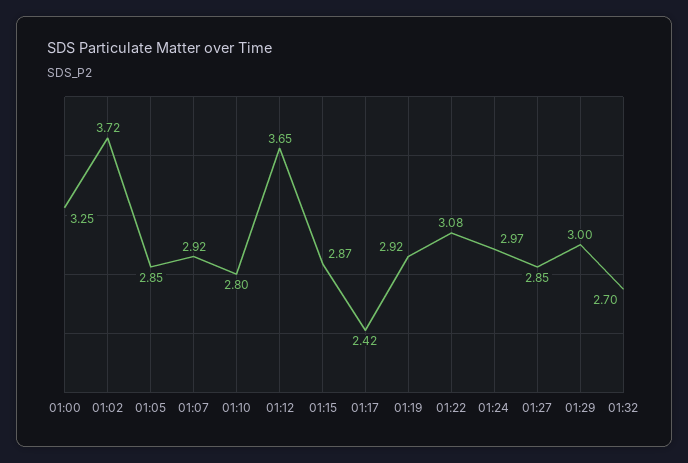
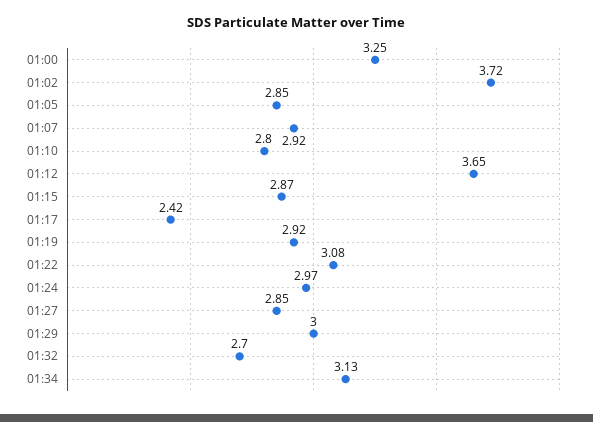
01:34: none -> 3.13

